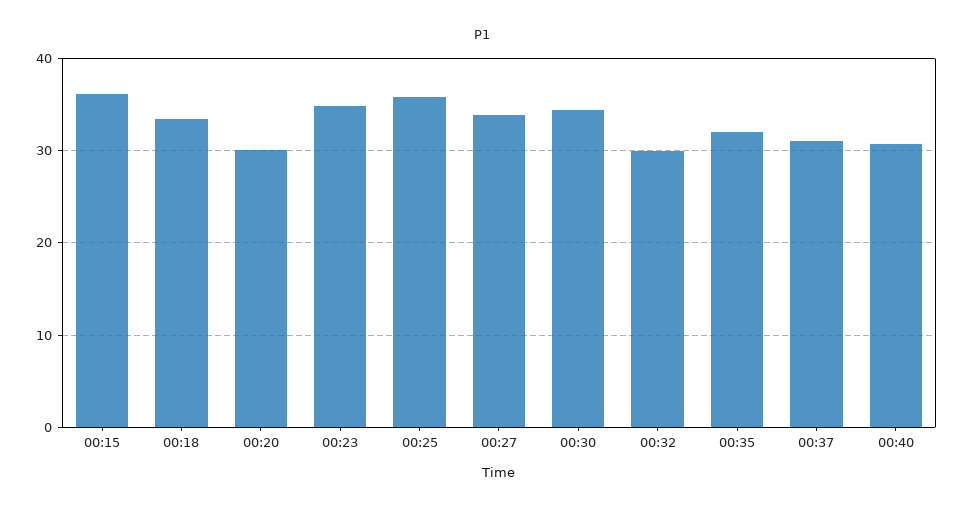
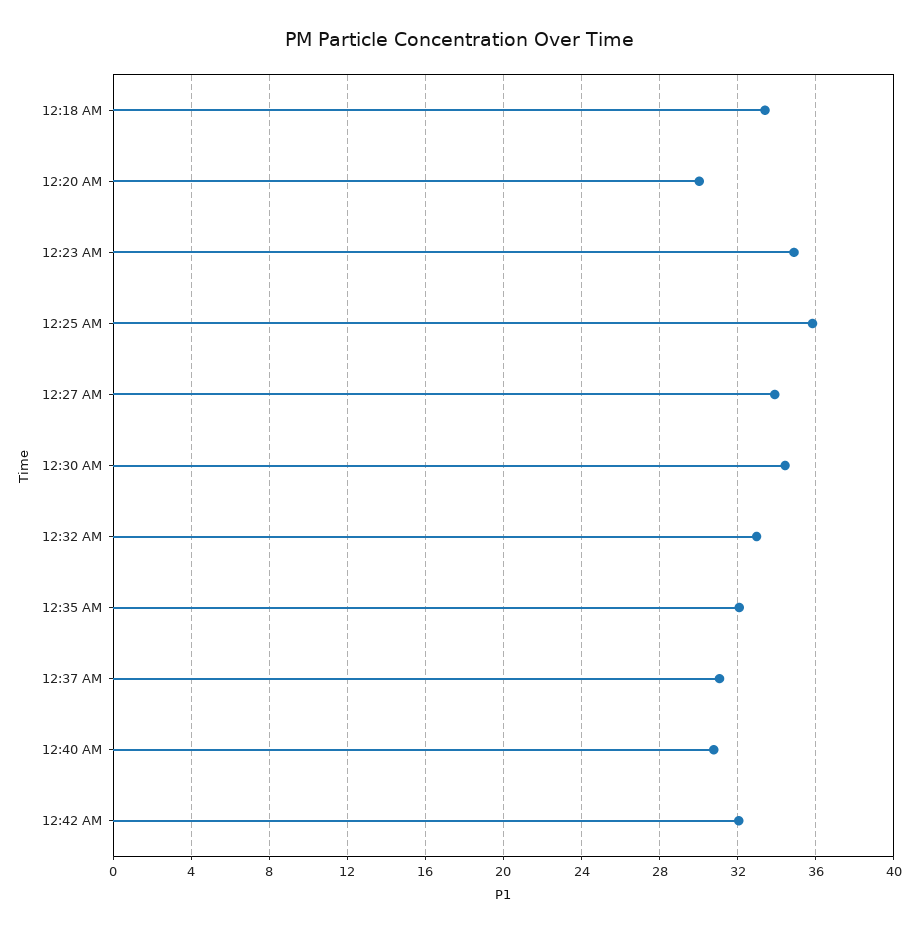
00:15: 36 -> none
00:32: 30 -> 33
12:42 AM: none -> 32

